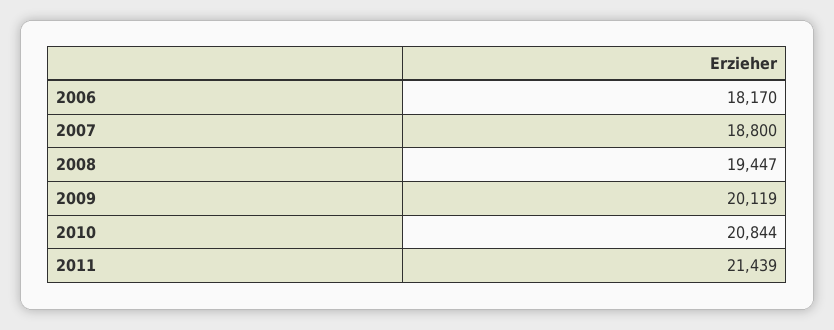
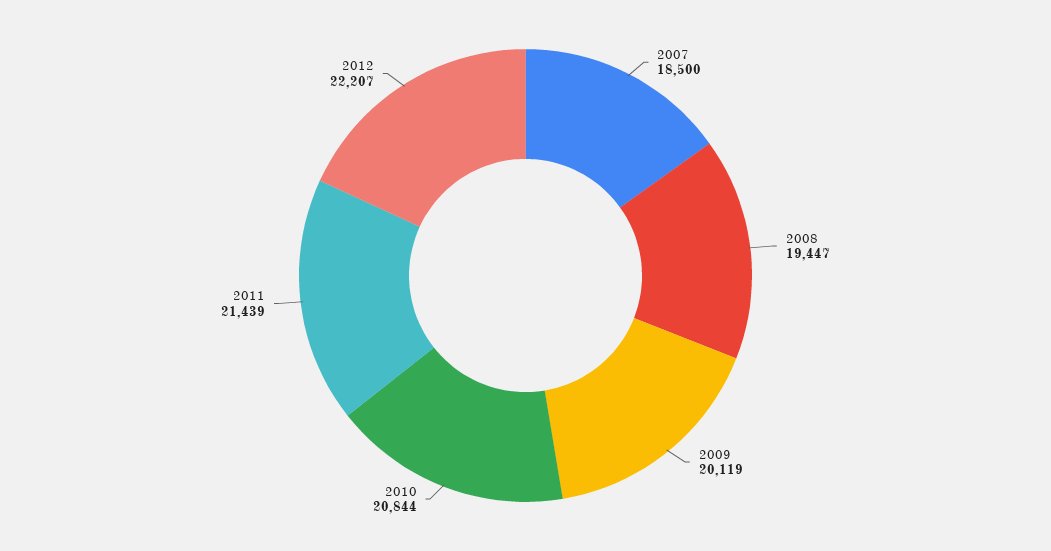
2006: 18170 -> none
2007: 18800 -> 18500
2012: none -> 22207

